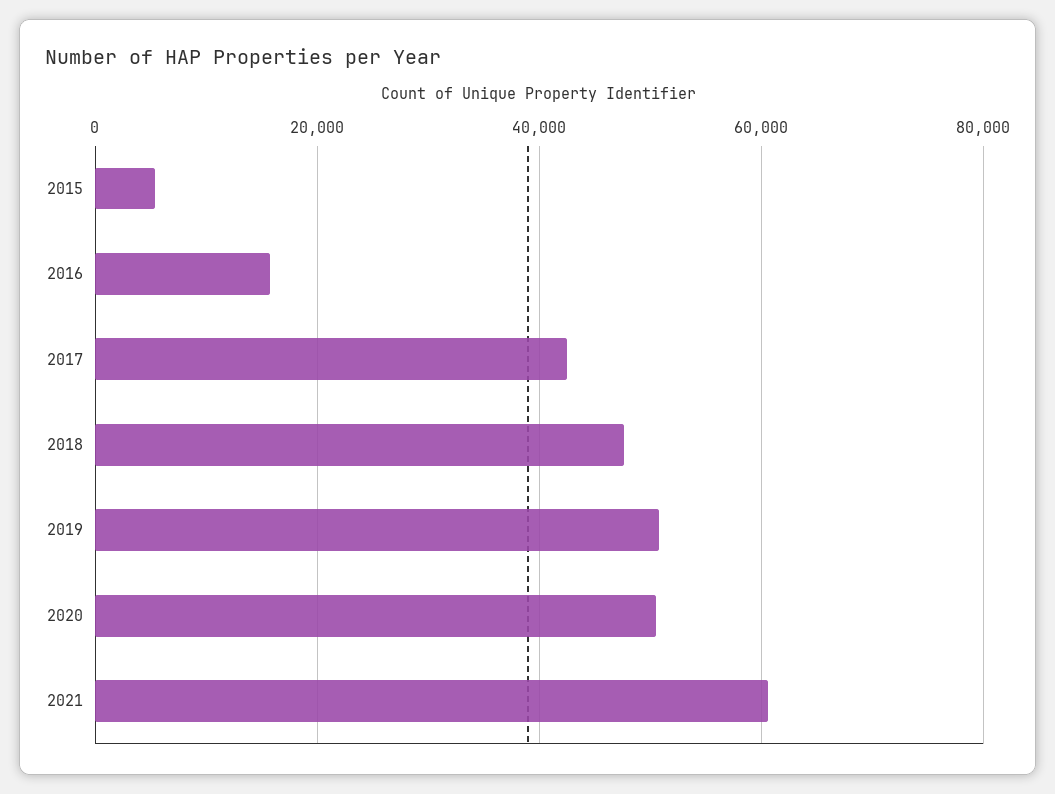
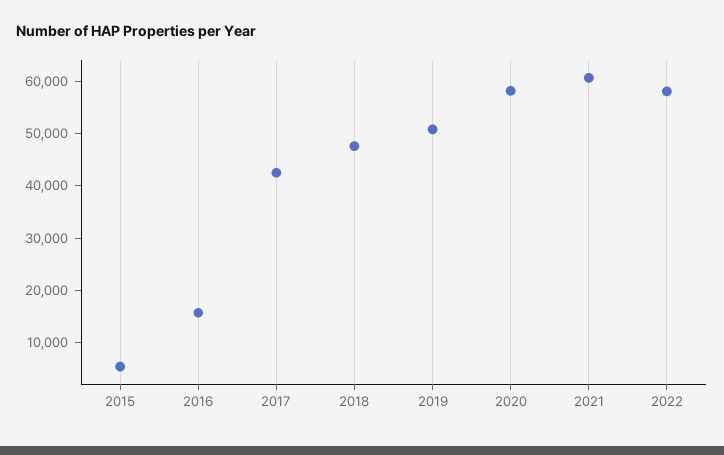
2020: 50000 -> 58000
2022: none -> 58000

